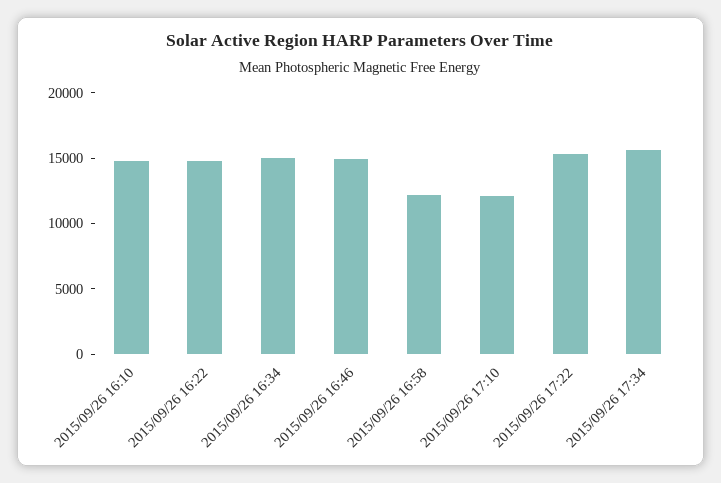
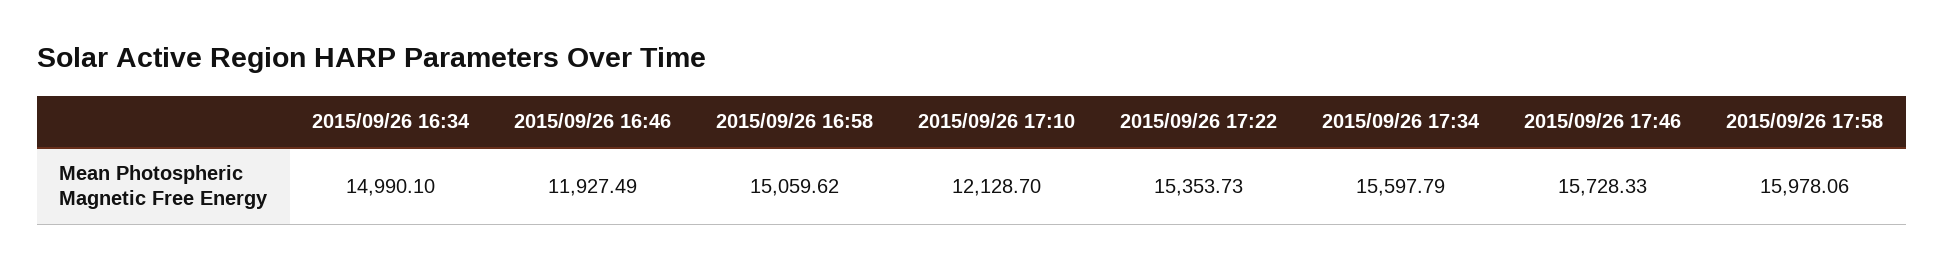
2015/09/26 16:10: 15000 -> none
2015/09/26 16:22: 15000 -> none
2015/09/26 16:46: 15000 -> 11927.49
2015/09/26 16:58: 12000 -> 15059.62
2015/09/26 17:46: none -> 15728.33
2015/09/26 17:58: none -> 15978.06

